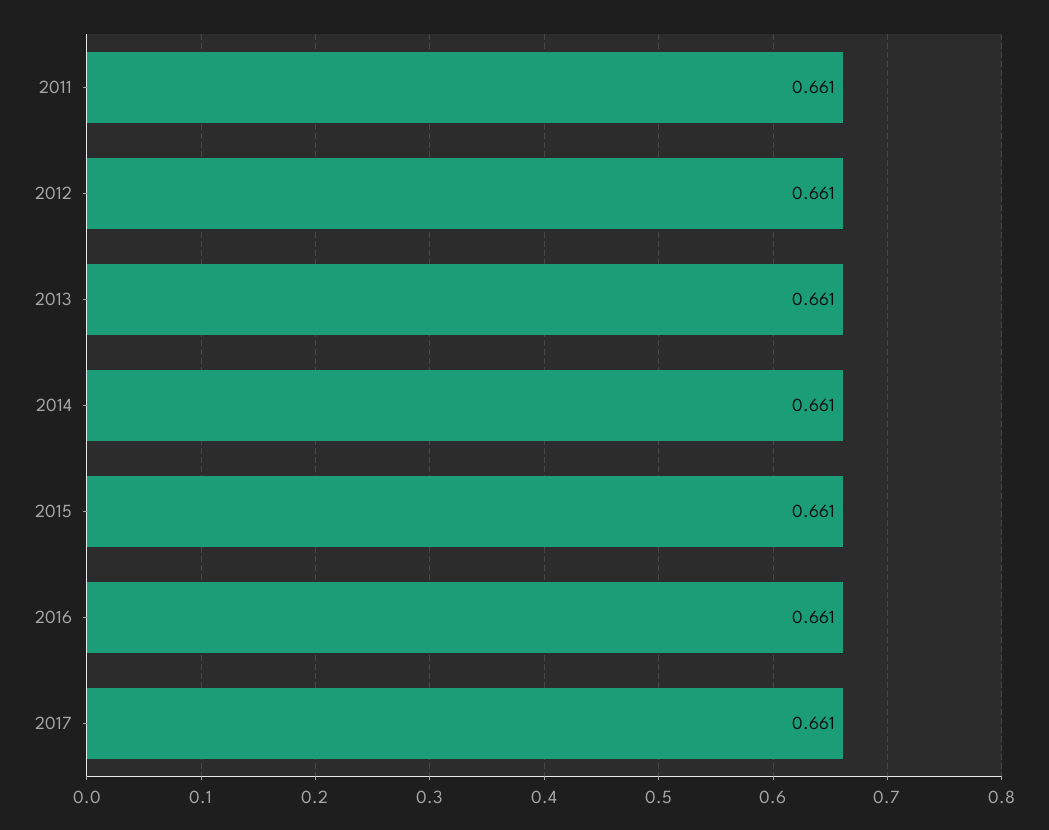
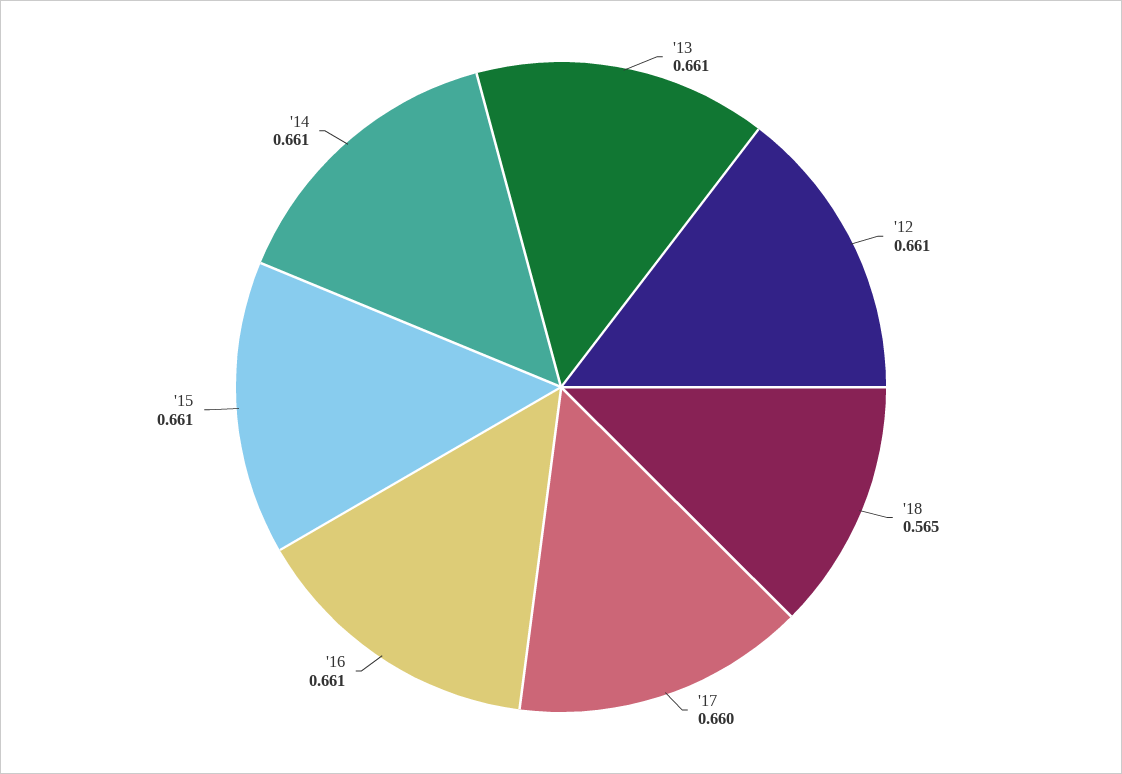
2011: 0.661 -> none
2017: 0.661 -> 0.66
'18: none -> 0.565

